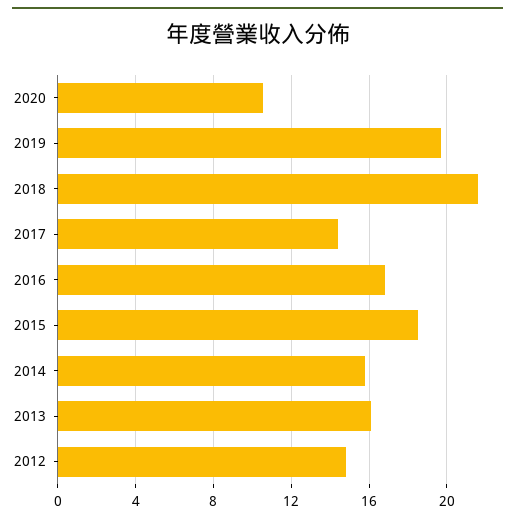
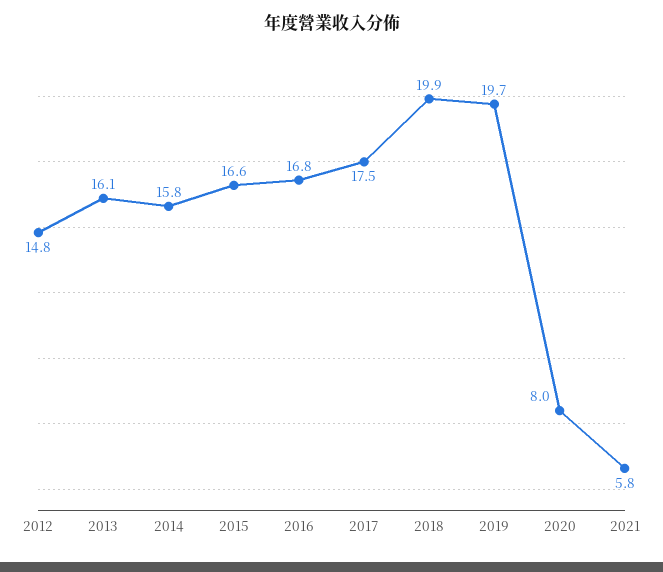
2020: 10.5 -> 8
2018: 21.5 -> 19.9
2017: 14.5 -> 17.5
2015: 18.5 -> 16.6
2021: none -> 5.8

